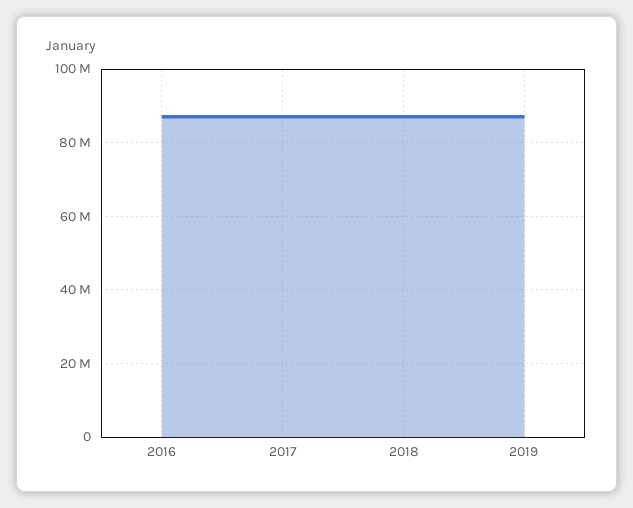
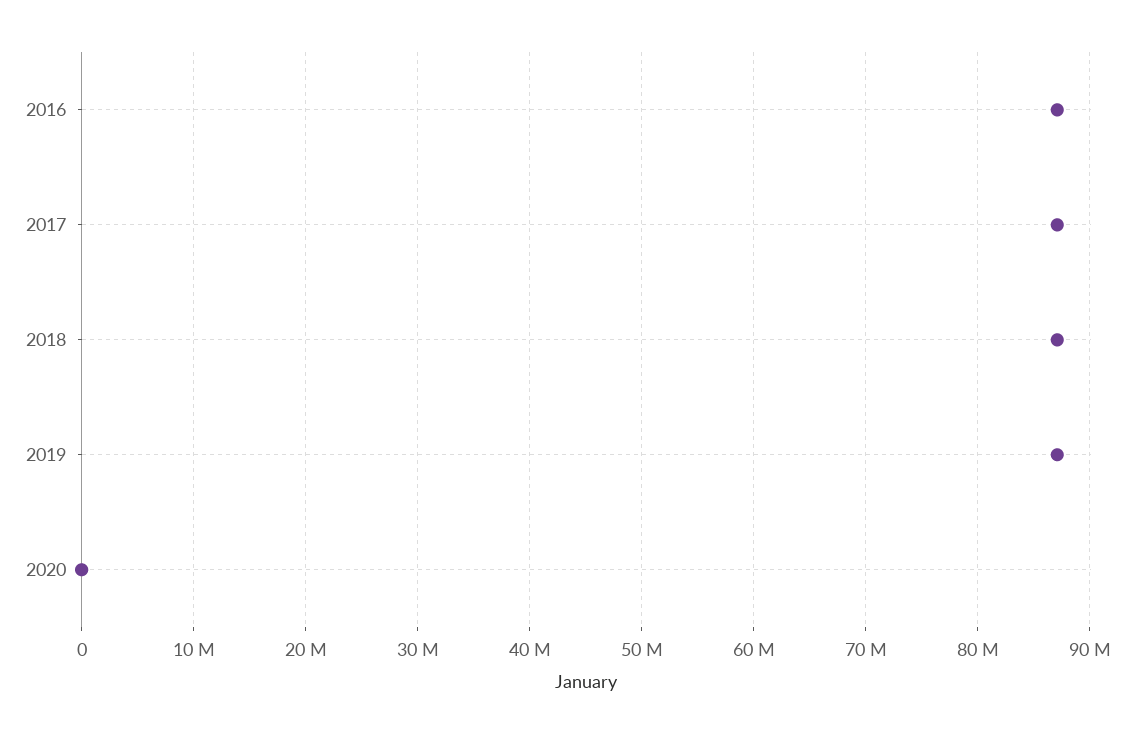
2020: none -> 0

